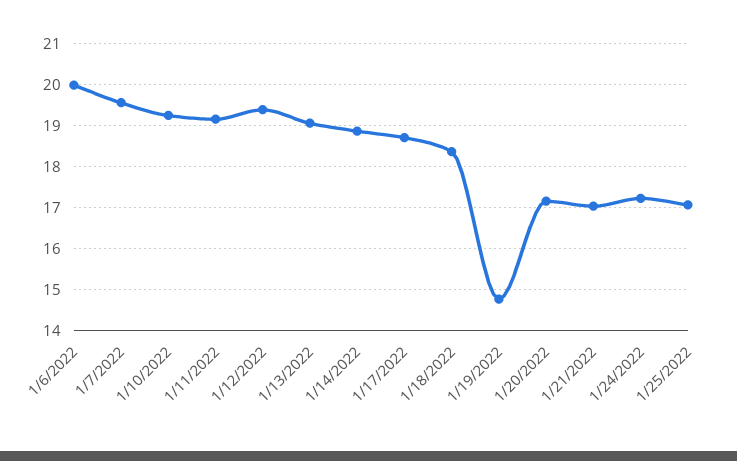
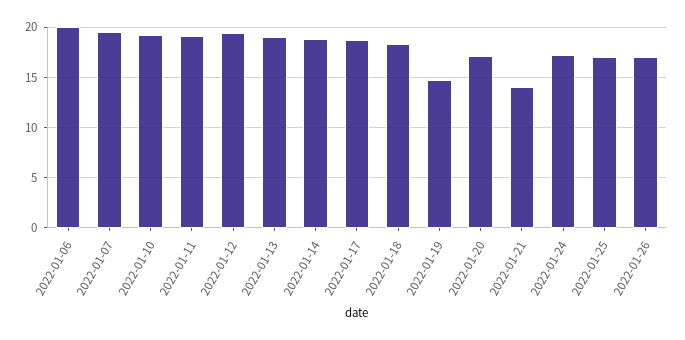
1/21/2022: 17 -> 14
2022-01-26: none -> 17

